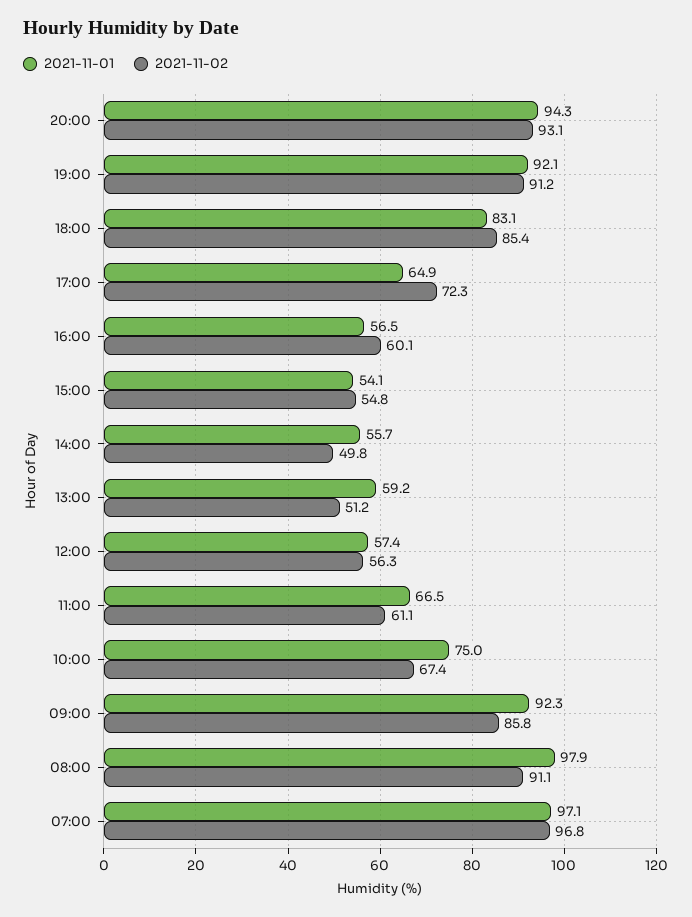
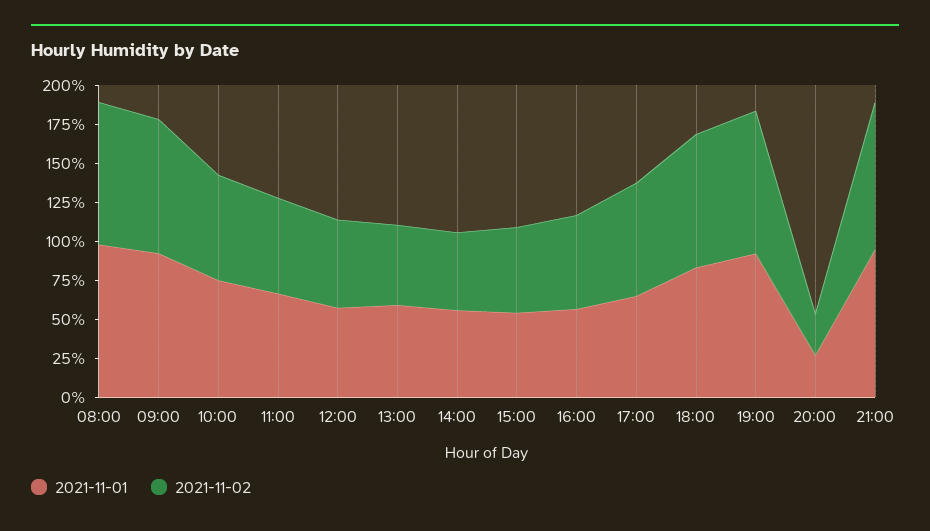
2021-11-01, 20:00: 94.3 -> 25
2021-11-02, 20:00: 93.1 -> 25
2021-11-01, 07:00: 97.1 -> none
2021-11-02, 07:00: 96.8 -> none
2021-11-01, 21:00: none -> 100
2021-11-02, 21:00: none -> 100

